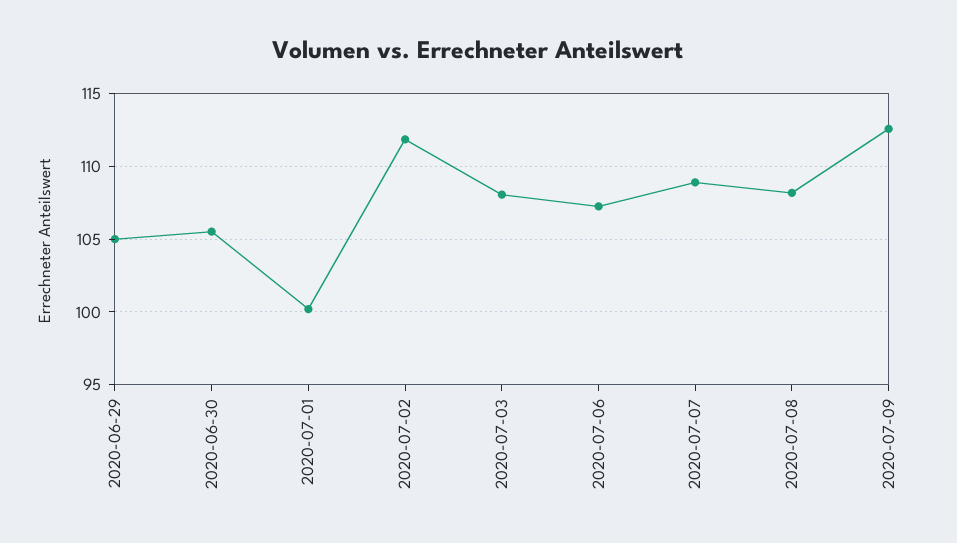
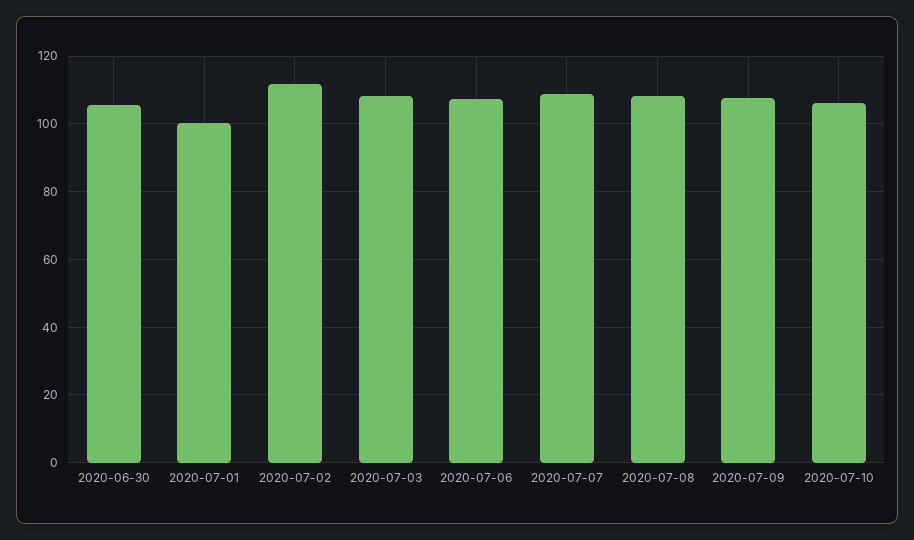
2020-06-29: 105 -> none
2020-07-09: 112.5 -> 108
2020-07-10: none -> 106

